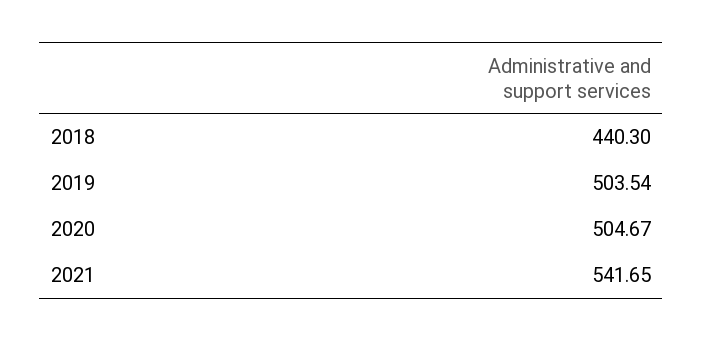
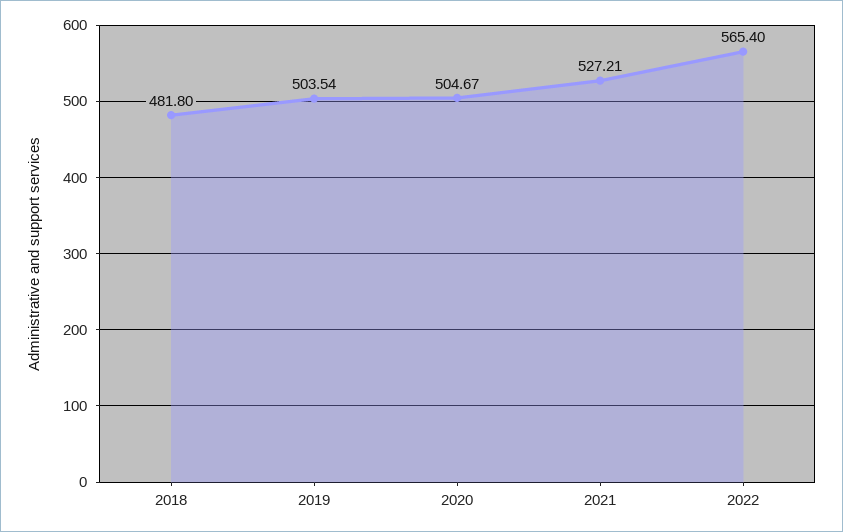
2018: 440.3 -> 481.8
2021: 541.65 -> 527.21
2022: none -> 565.4

